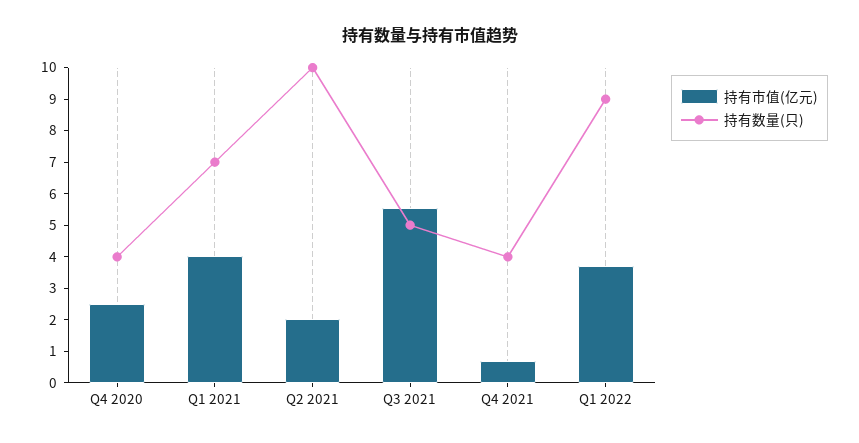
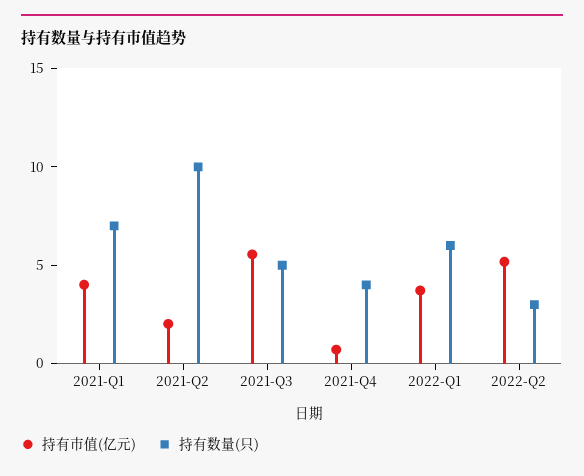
持有市值(亿元), Q4 2020: 2.5 -> none
持有数量(只), Q4 2020: 4 -> none
持有数量(只), Q1 2022: 9 -> 6
持有市值(亿元), 2022-Q2: none -> 5
持有数量(只), 2022-Q2: none -> 3

